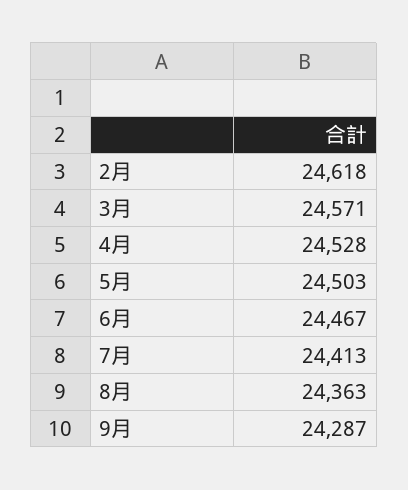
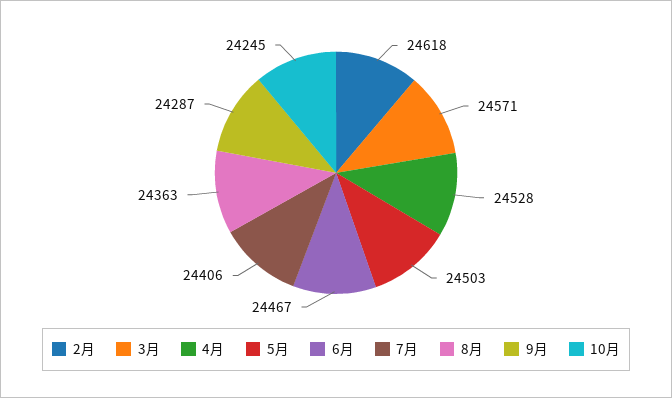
7月: 24413 -> 24406
10月: none -> 24245

